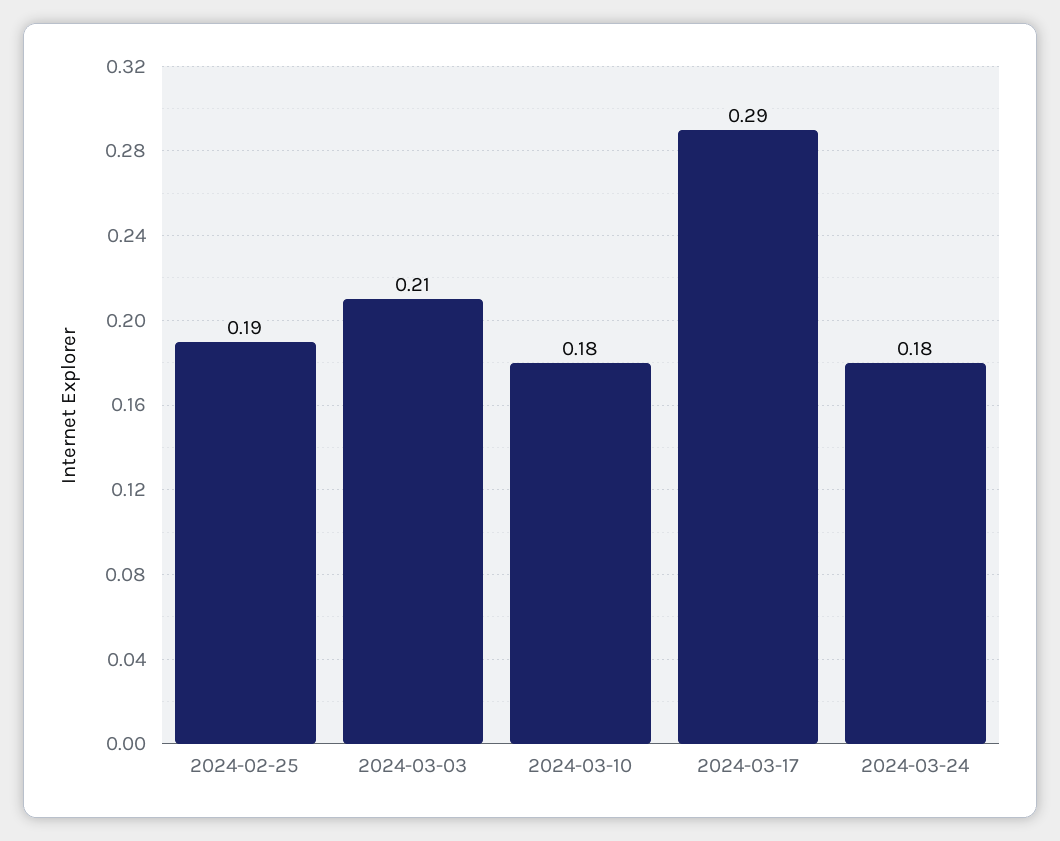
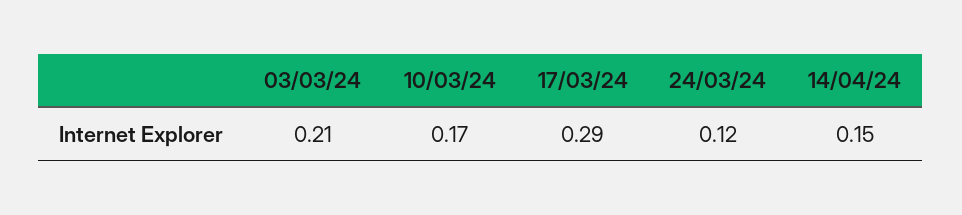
2024-02-25: 0.19 -> none
2024-03-10: 0.18 -> 0.17
2024-03-24: 0.18 -> 0.12
14/04/24: none -> 0.15

